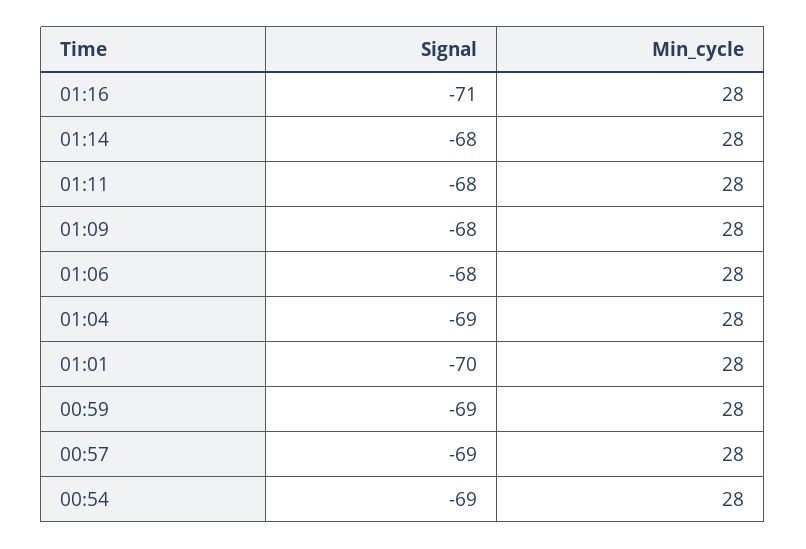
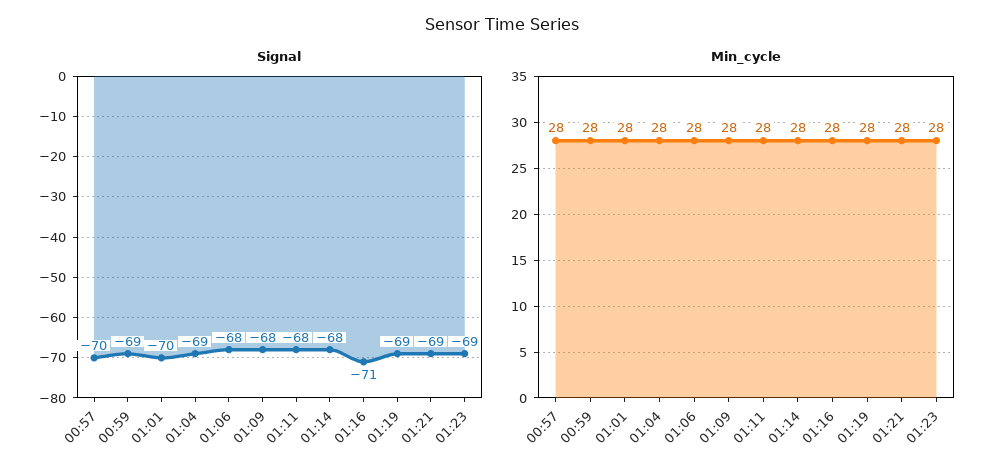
Signal, 00:57: -69 -> -70
Signal, 00:54: -69 -> none
Min_cycle, 00:54: 28 -> none
Signal, 01:19: none -> -69
Signal, 01:21: none -> -69
Signal, 01:23: none -> -69
Min_cycle, 01:19: none -> 28
Min_cycle, 01:21: none -> 28
Min_cycle, 01:23: none -> 28

